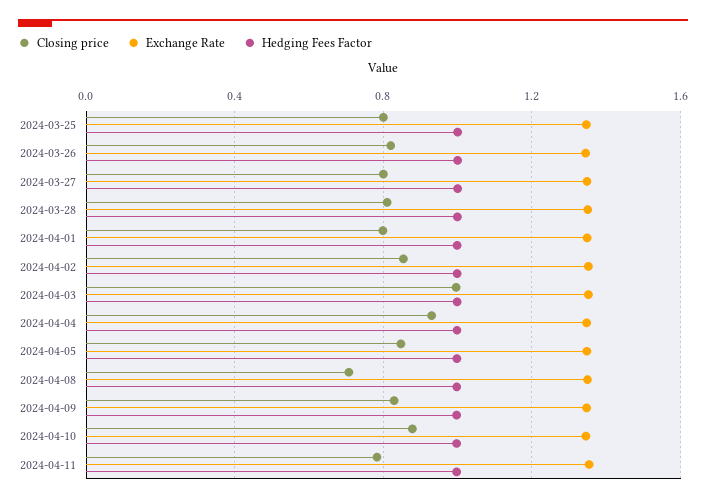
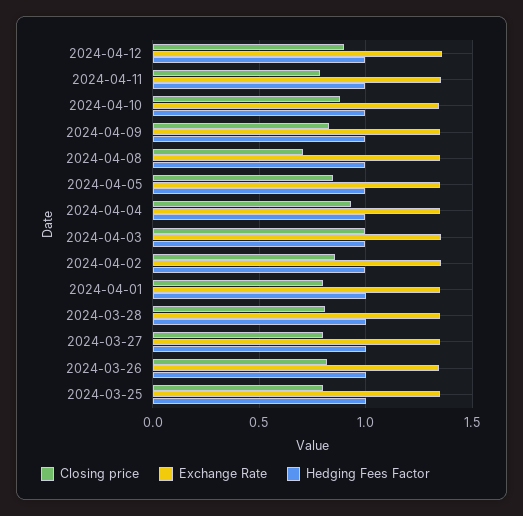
Closing price, 2024-04-12: none -> 0.9
Exchange Rate, 2024-04-12: none -> 1.35
Hedging Fees Factor, 2024-04-12: none -> 1

